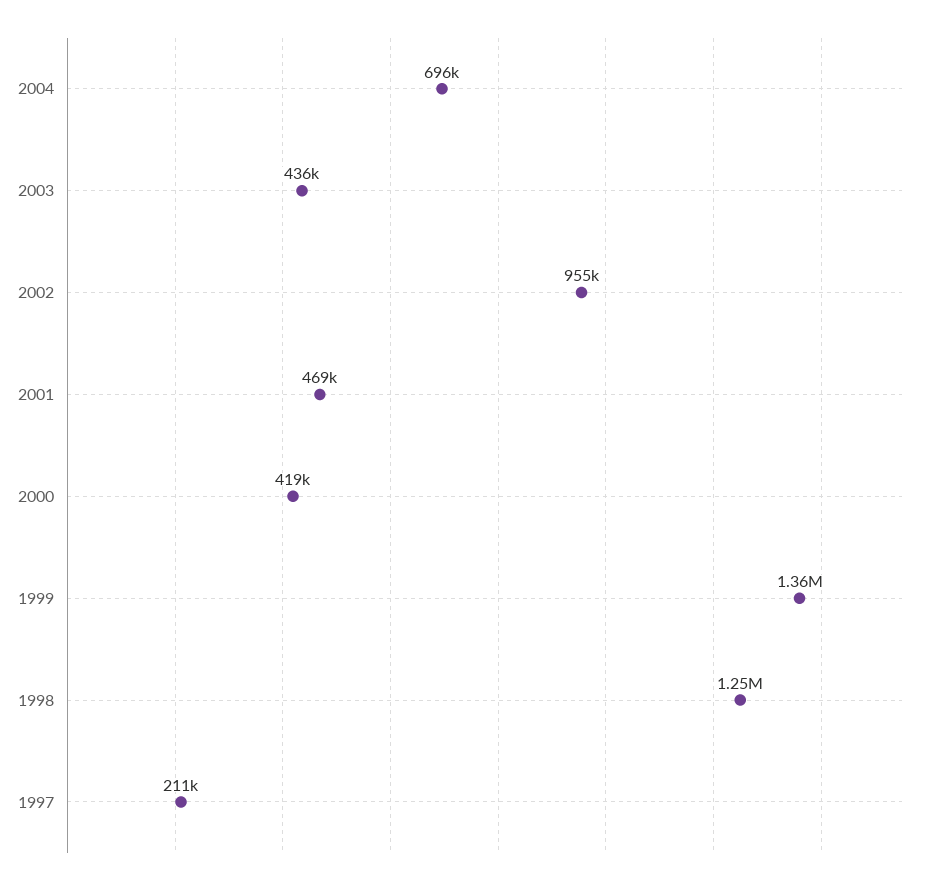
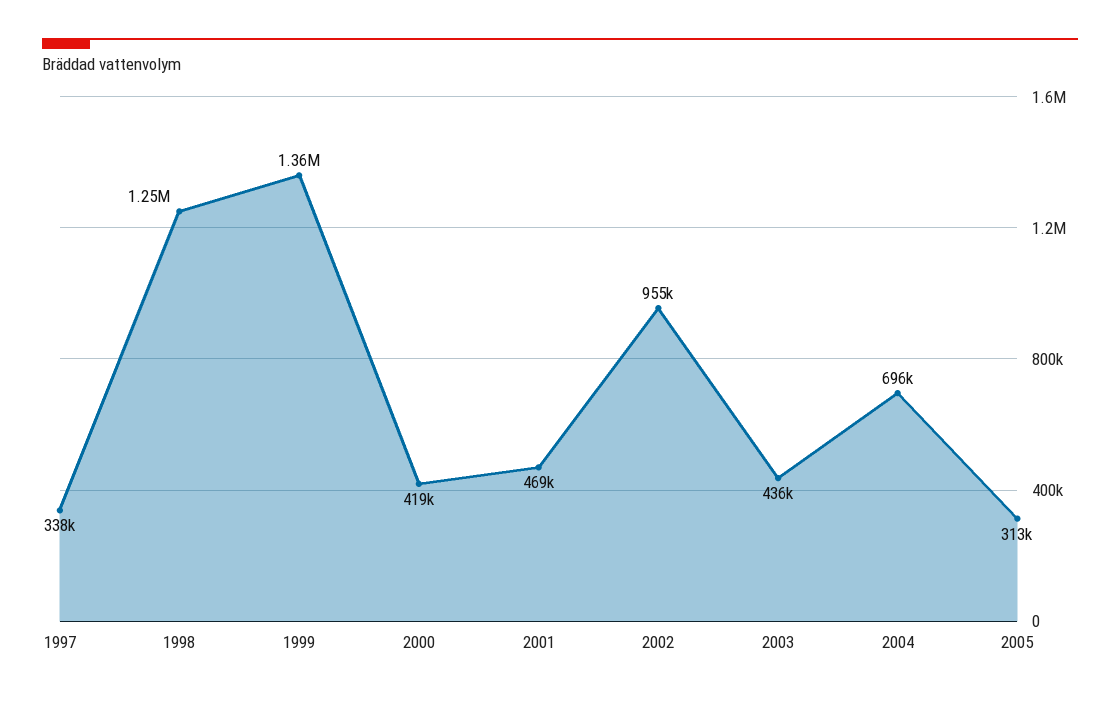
1997: 211000 -> 338000
2005: none -> 313000

